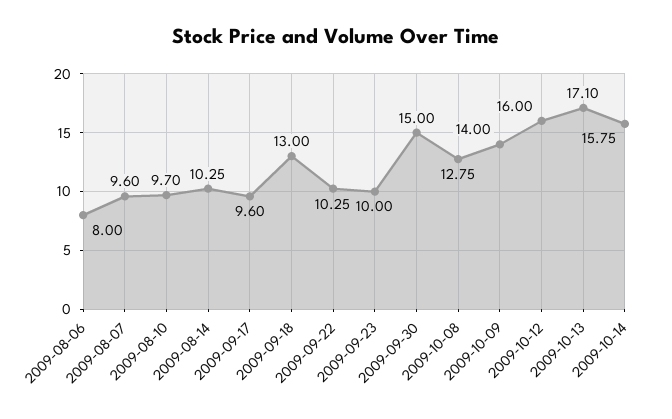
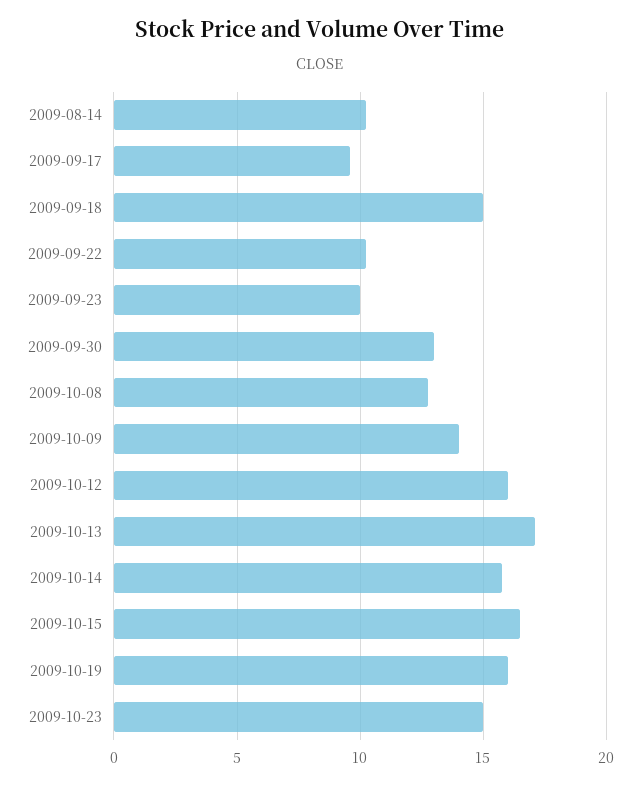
2009-08-06: 8 -> none
2009-08-07: 9.6 -> none
2009-08-10: 9.7 -> none
2009-09-18: 13 -> 15
2009-09-30: 15 -> 13
2009-10-15: none -> 16.5
2009-10-19: none -> 16
2009-10-23: none -> 15

